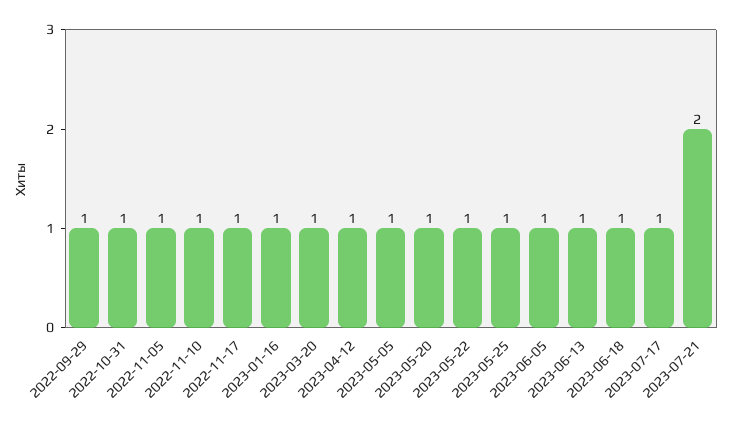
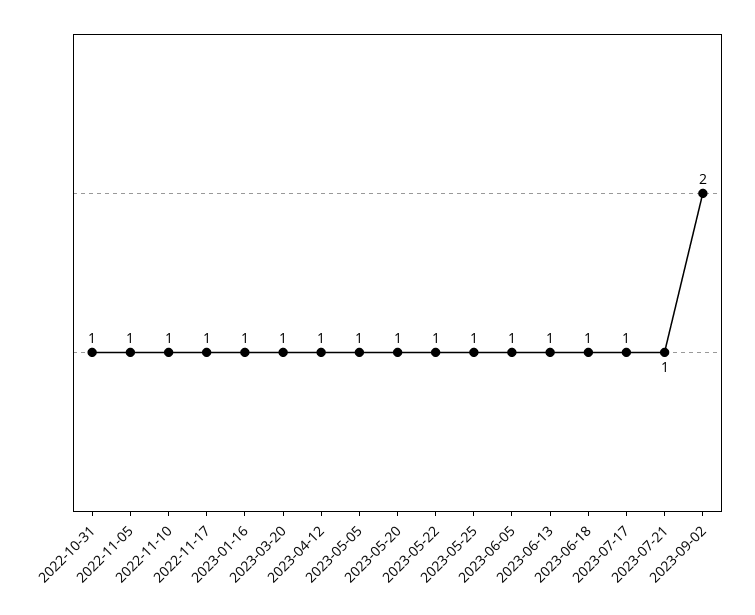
2022-09-29: 1 -> none
2023-07-21: 2 -> 1
2023-09-02: none -> 2

